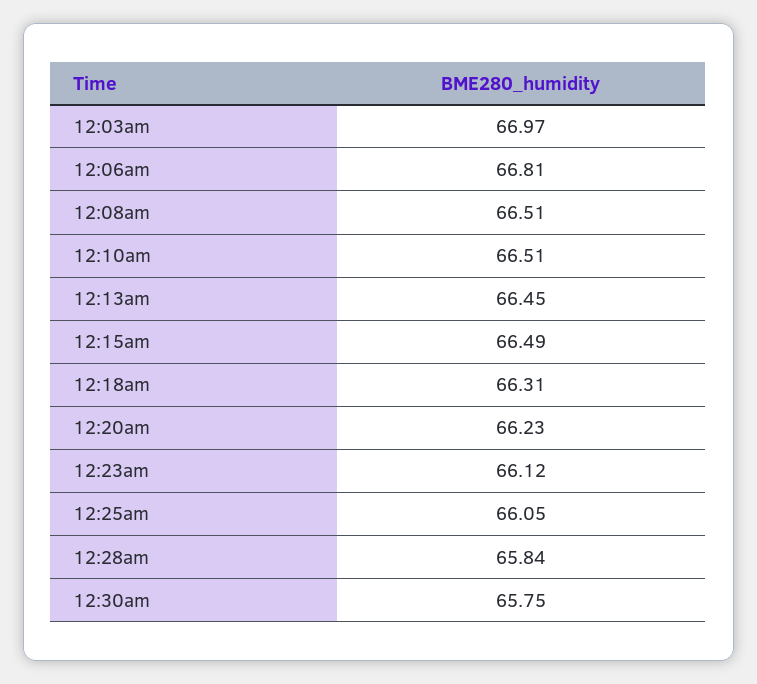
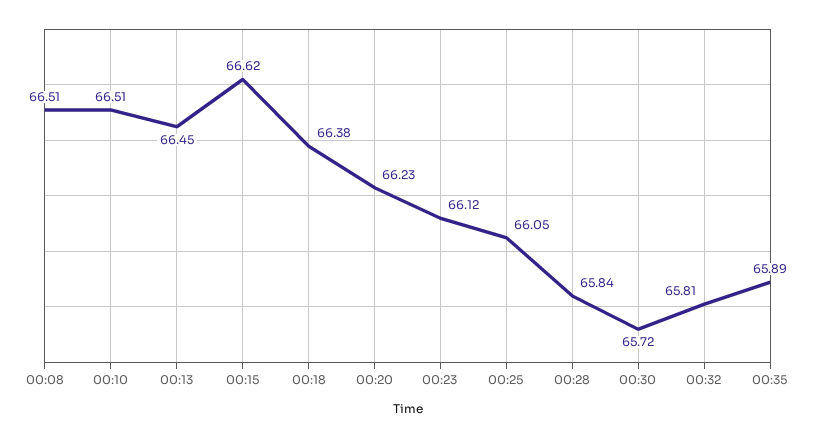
12:03am: 66.97 -> none
12:06am: 66.81 -> none
12:15am: 66.49 -> 66.62
12:18am: 66.31 -> 66.38
12:30am: 65.75 -> 65.72
00:32: none -> 65.81
00:35: none -> 65.89

